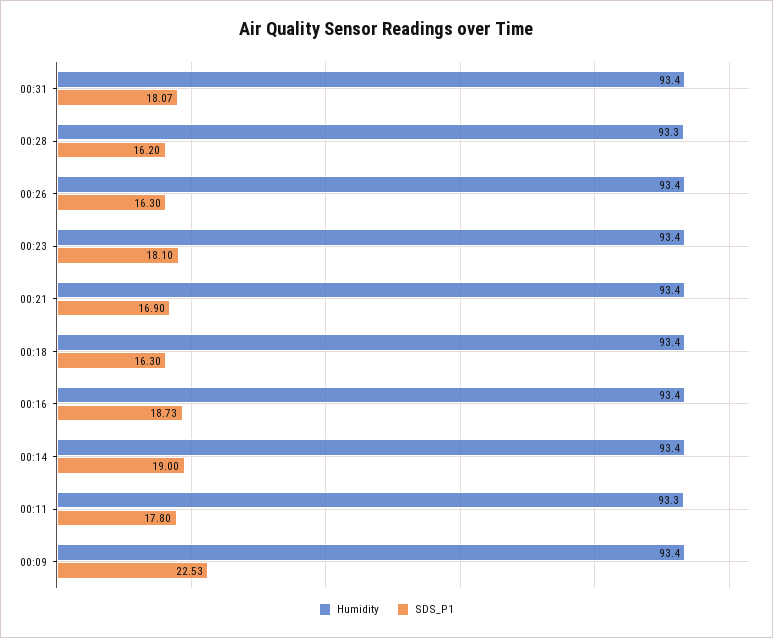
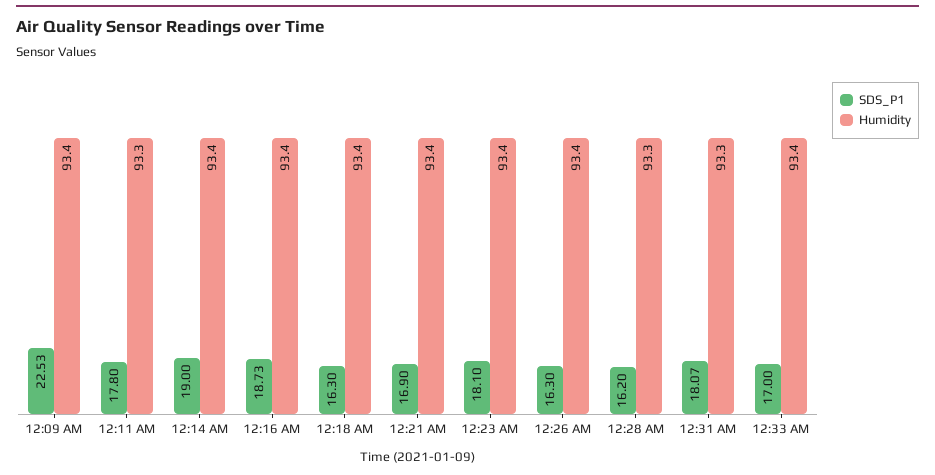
Humidity, 00:31: 93.4 -> 93.3
SDS_P1, 12:33 AM: none -> 17
Humidity, 12:33 AM: none -> 93.4

